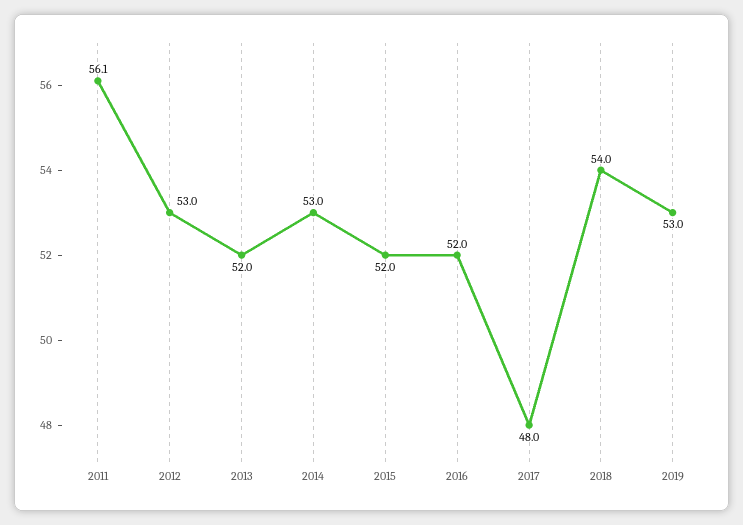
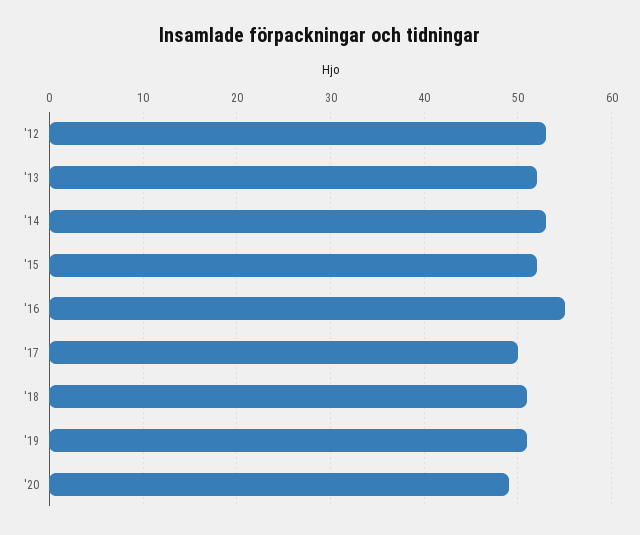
2011: 56.1 -> none
2016: 52 -> 55
2017: 48 -> 50
2018: 54 -> 51
2019: 53 -> 51
'20: none -> 49

